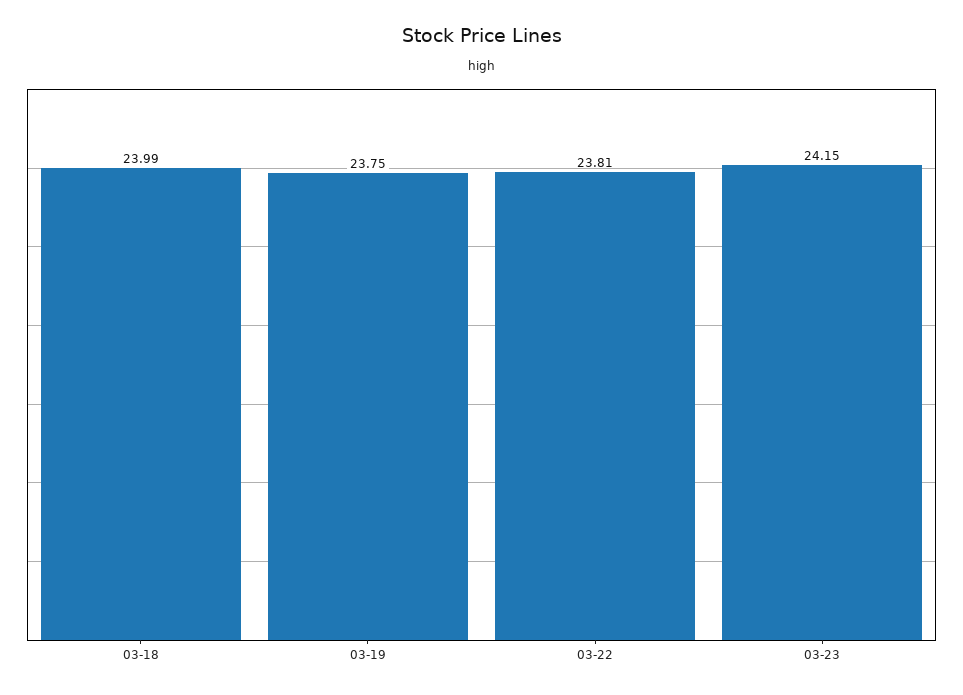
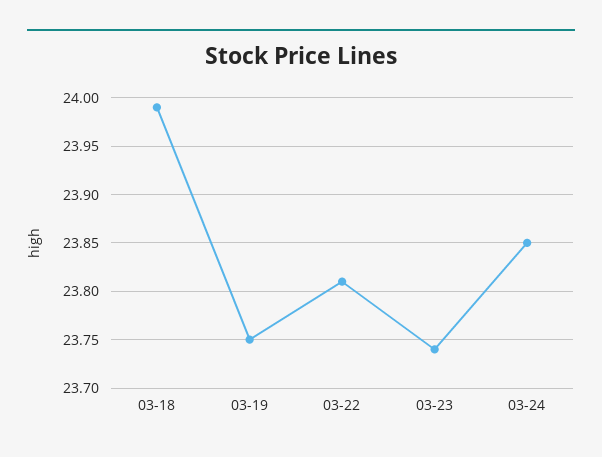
03-23: 24.15 -> 23.74
03-24: none -> 23.85

